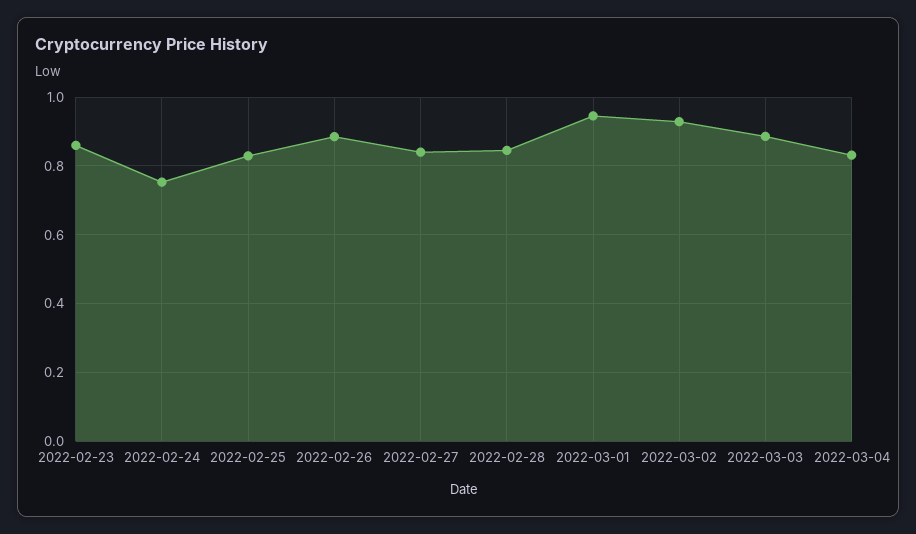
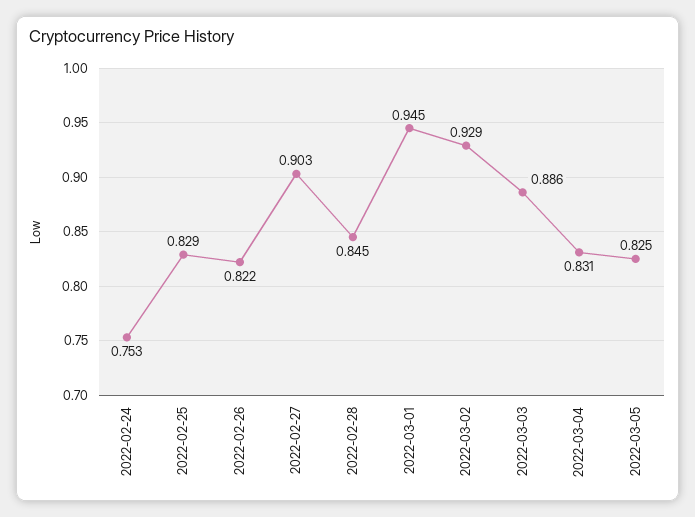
2022-02-23: 0.86 -> none
2022-02-26: 0.88 -> 0.822
2022-02-27: 0.84 -> 0.903
2022-03-05: none -> 0.825

